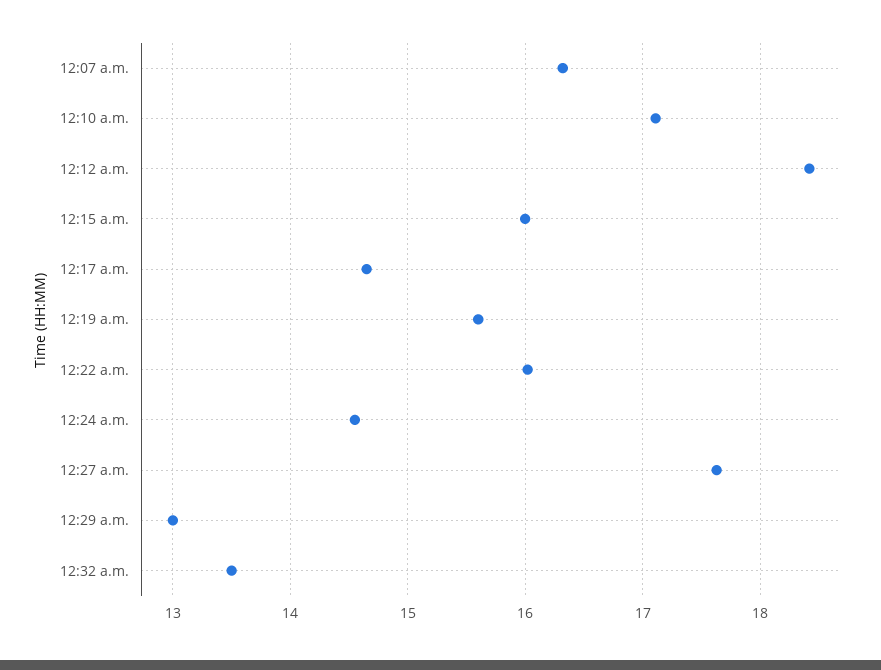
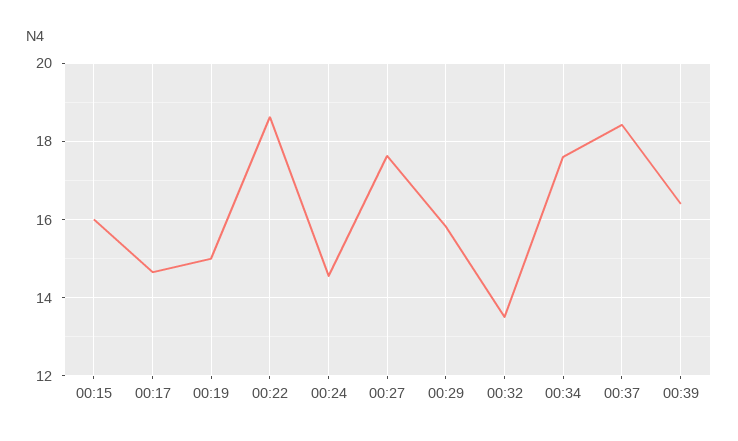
12:07 a.m.: 16.3 -> none
12:10 a.m.: 17.1 -> none
12:12 a.m.: 18.4 -> none
12:19 a.m.: 15.6 -> 15
12:22 a.m.: 16 -> 18.6
12:29 a.m.: 13 -> 15.8
00:34: none -> 17.6
00:37: none -> 18.4
00:39: none -> 16.4

